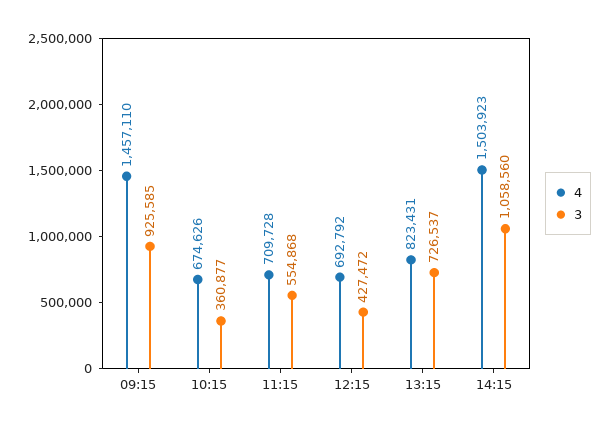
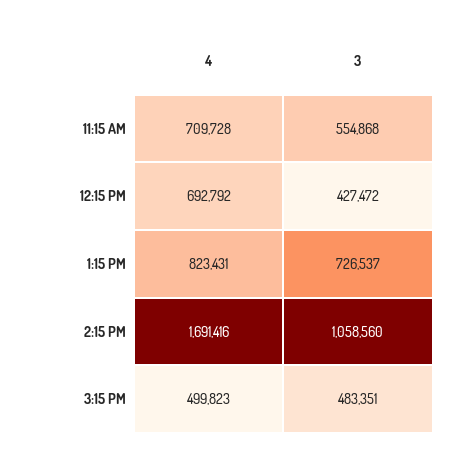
4, 09:15: 1457110 -> none
3, 09:15: 925585 -> none
4, 10:15: 674626 -> none
3, 10:15: 360877 -> none
4, 14:15: 1503923 -> 1691416
4, 3:15 PM: none -> 499823
3, 3:15 PM: none -> 483351

